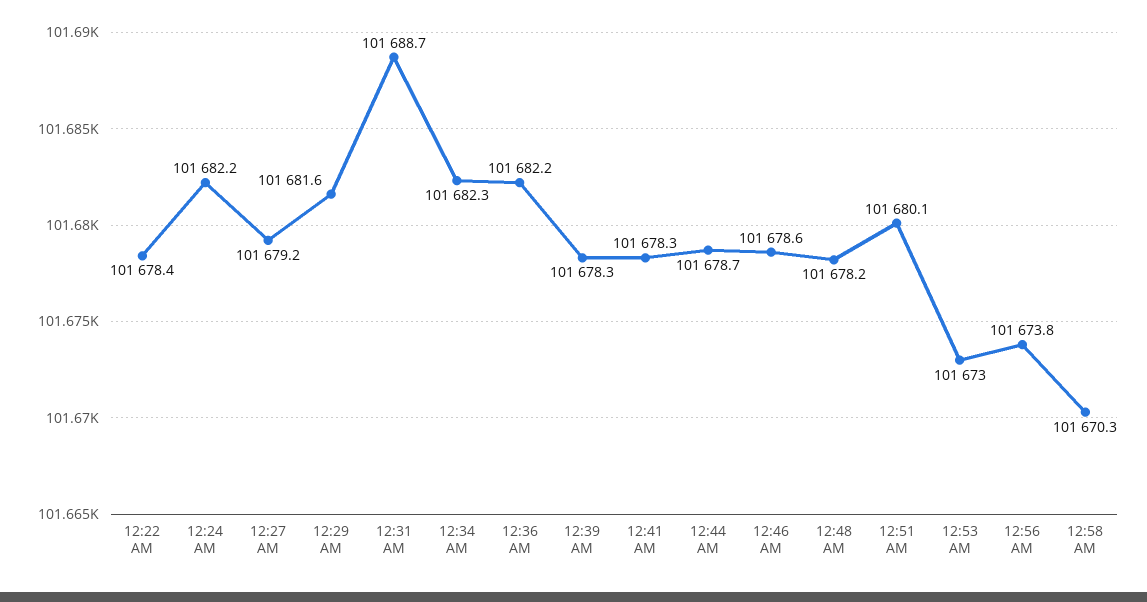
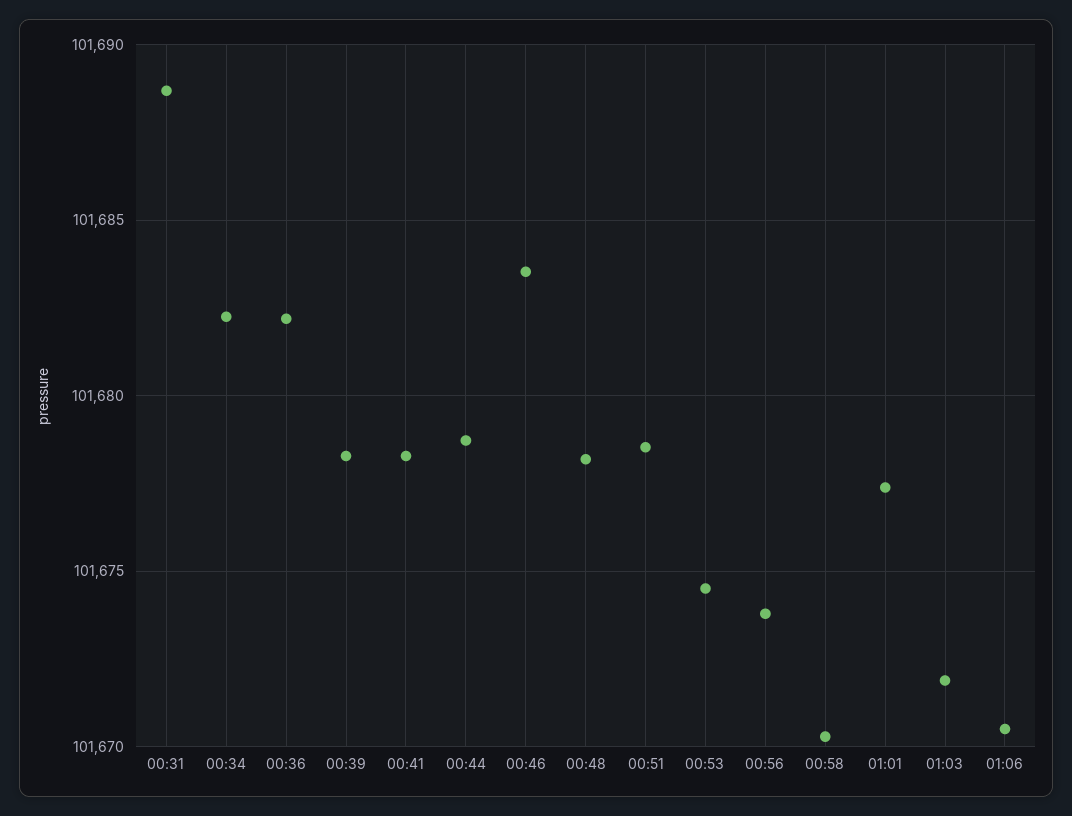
12:22 AM: 101678.4 -> none
12:24 AM: 101682.2 -> none
12:27 AM: 101679.2 -> none
12:29 AM: 101681.6 -> none
12:46 AM: 101678.6 -> 101683.5
12:51 AM: 101680.1 -> 101678.5
12:53 AM: 101673 -> 101674.5
01:01: none -> 101677.5
01:03: none -> 101672
01:06: none -> 101670.5

